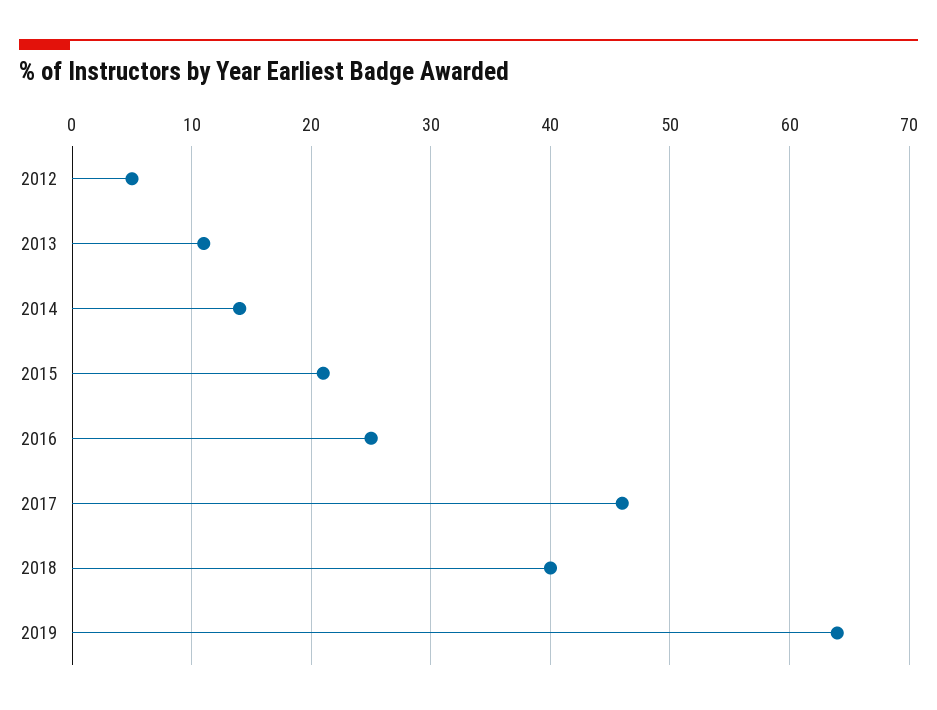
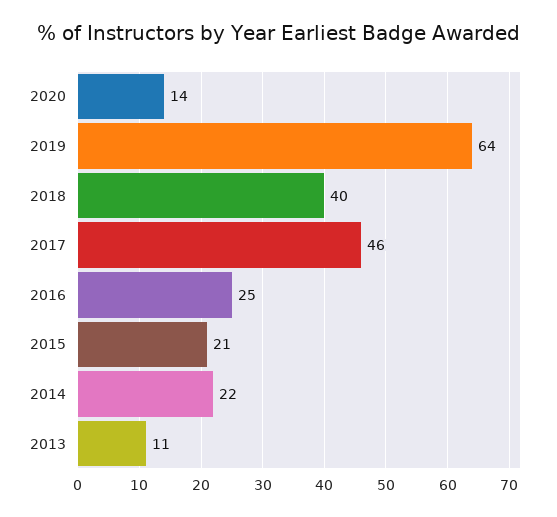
2012: 5 -> none
2014: 14 -> 22
2020: none -> 14

